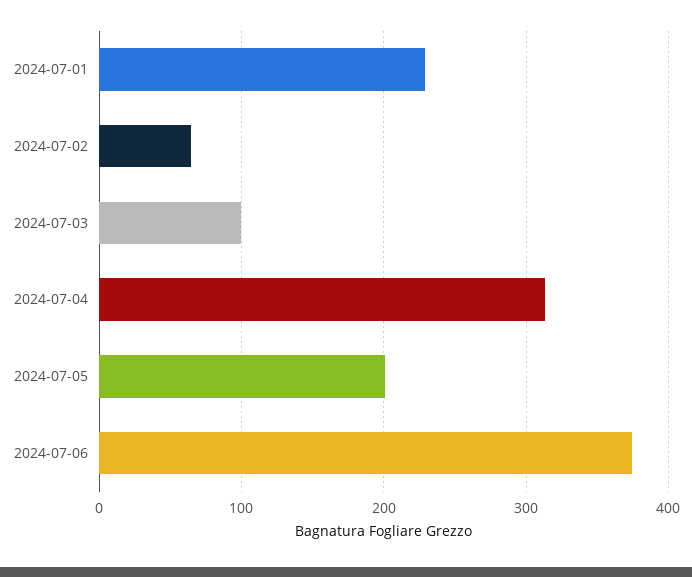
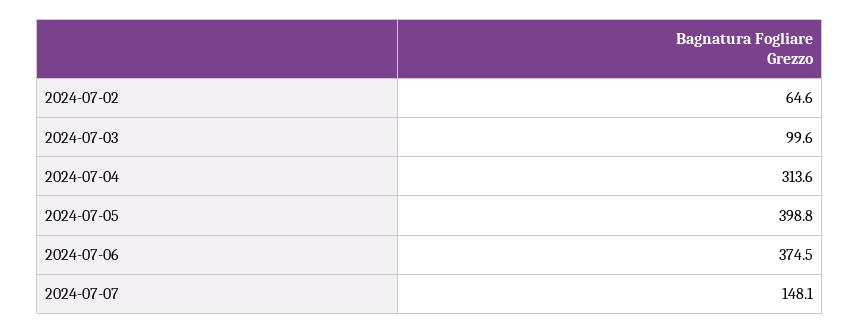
2024-07-01: 230 -> none
2024-07-05: 200 -> 398.8
2024-07-07: none -> 148.1

